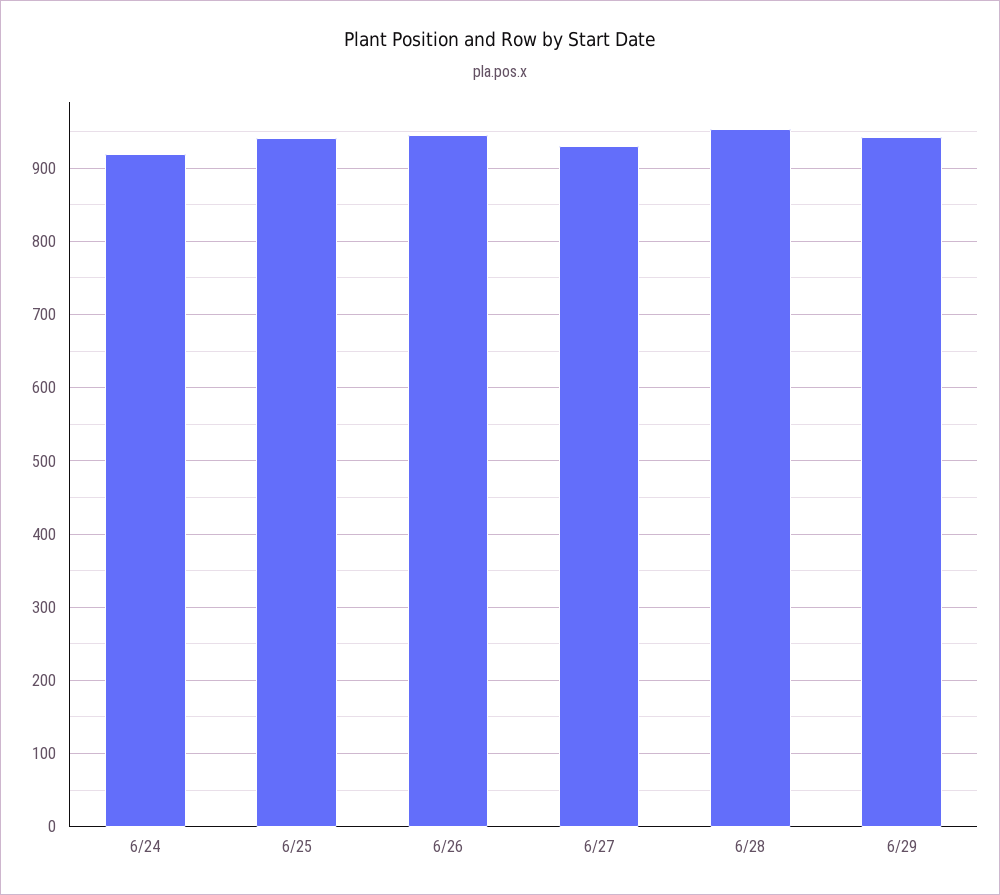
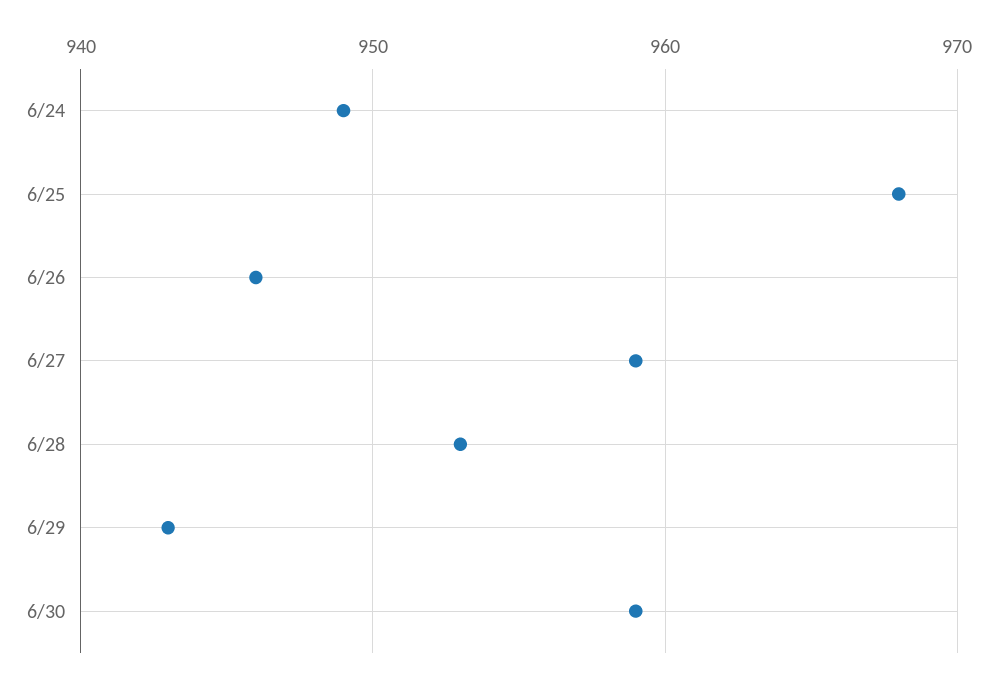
6/24: 920 -> 949
6/25: 940 -> 968
6/27: 930 -> 959
6/30: none -> 959

